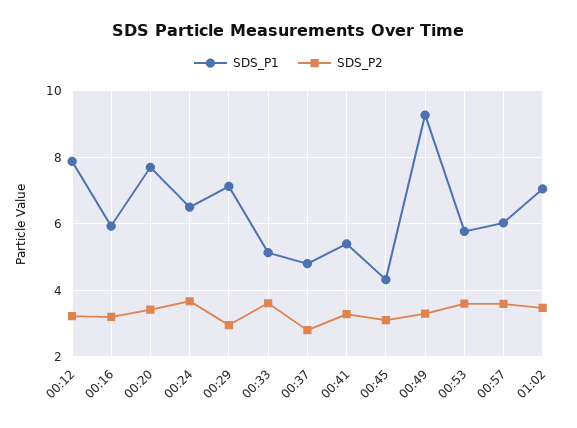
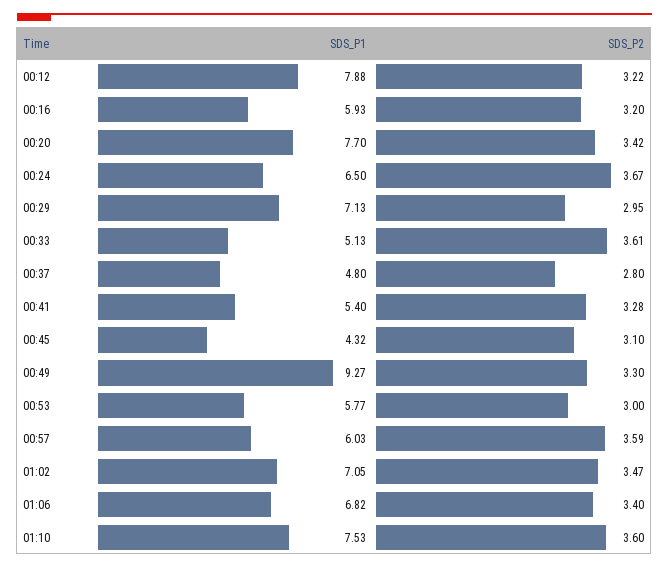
SDS_P2, 00:53: 3.6 -> 3
SDS_P1, 01:06: none -> 6.82
SDS_P2, 01:06: none -> 3.4
SDS_P1, 01:10: none -> 7.53
SDS_P2, 01:10: none -> 3.6

